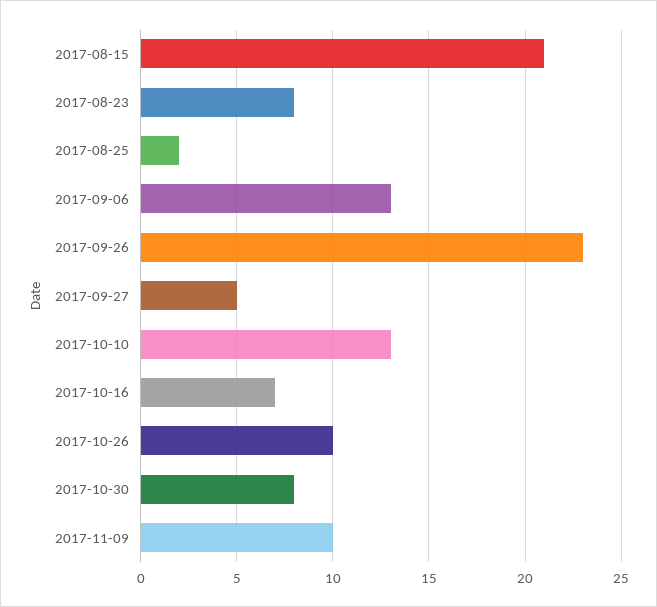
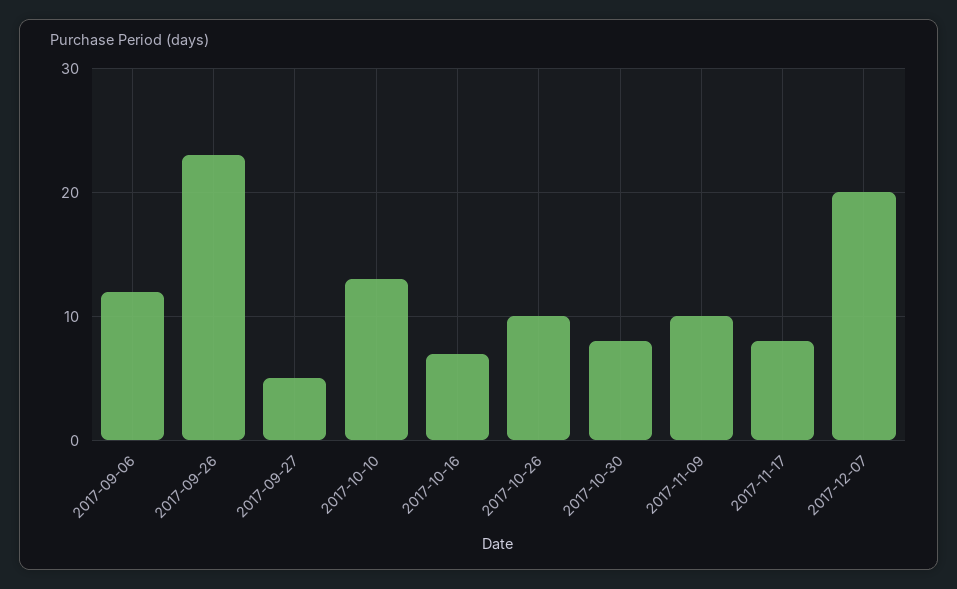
2017-08-15: 21 -> none
2017-08-23: 8 -> none
2017-08-25: 2 -> none
2017-09-06: 13 -> 12
2017-11-17: none -> 8
2017-12-07: none -> 20

